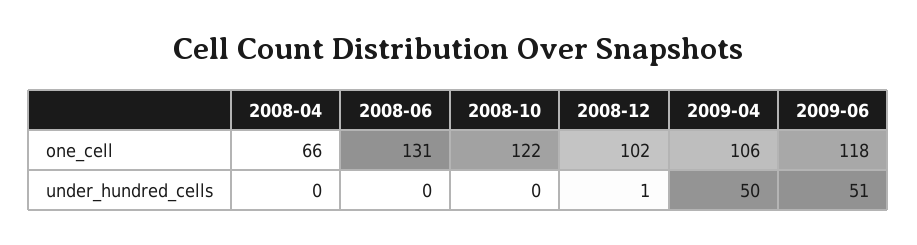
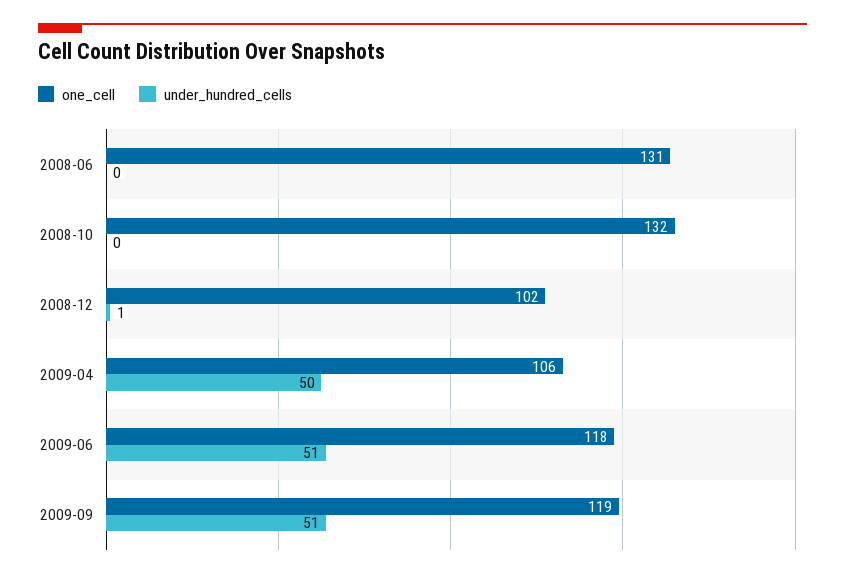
one_cell, 2008-04: 66 -> none
one_cell, 2008-10: 122 -> 132
under_hundred_cells, 2008-04: 0 -> none
one_cell, 2009-09: none -> 119
under_hundred_cells, 2009-09: none -> 51

